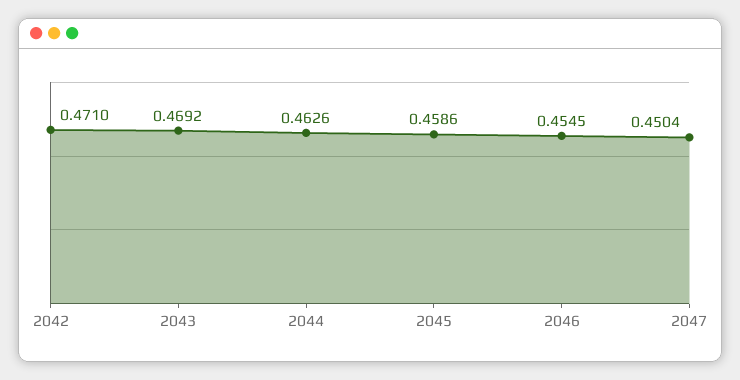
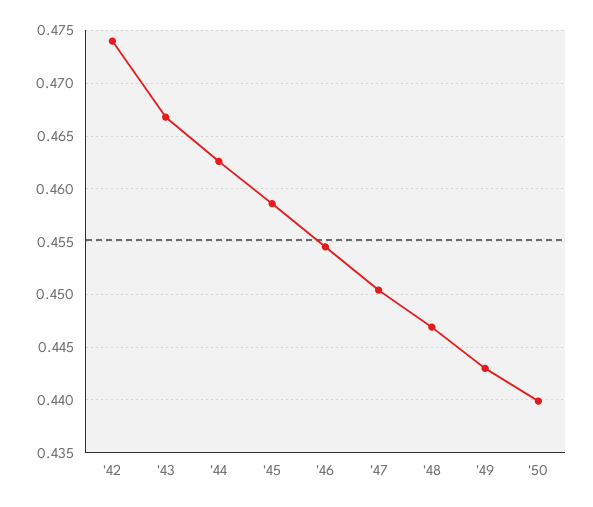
2042: 0.471 -> 0.474
2043: 0.4692 -> 0.467
'48: none -> 0.447
'49: none -> 0.443
'50: none -> 0.44

